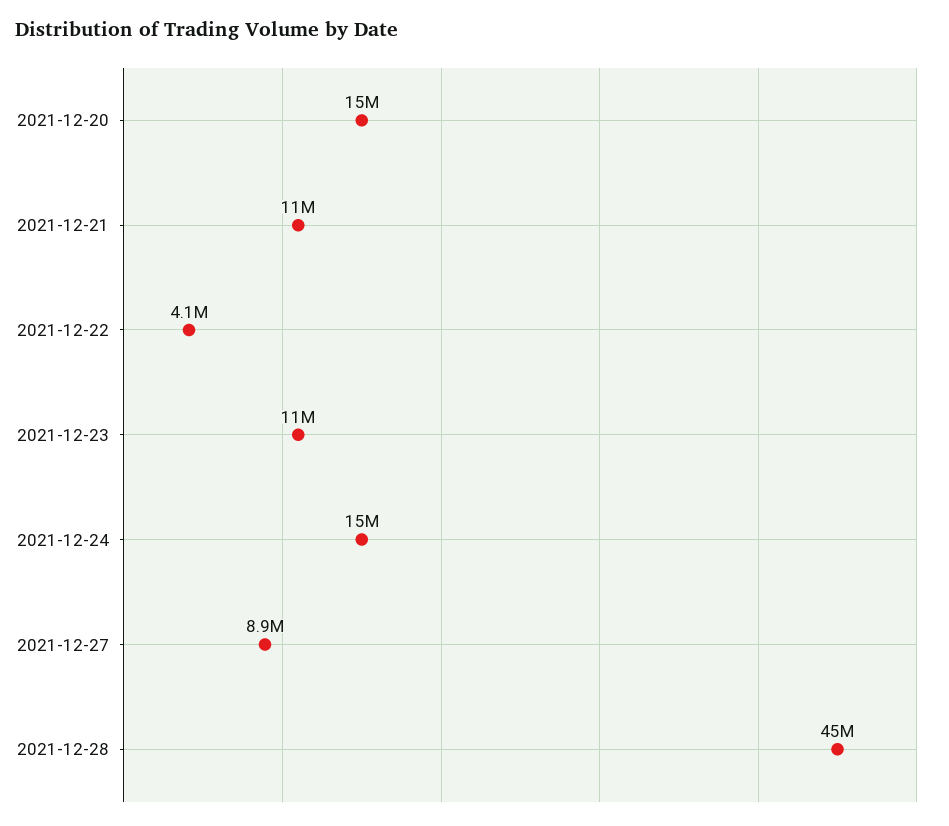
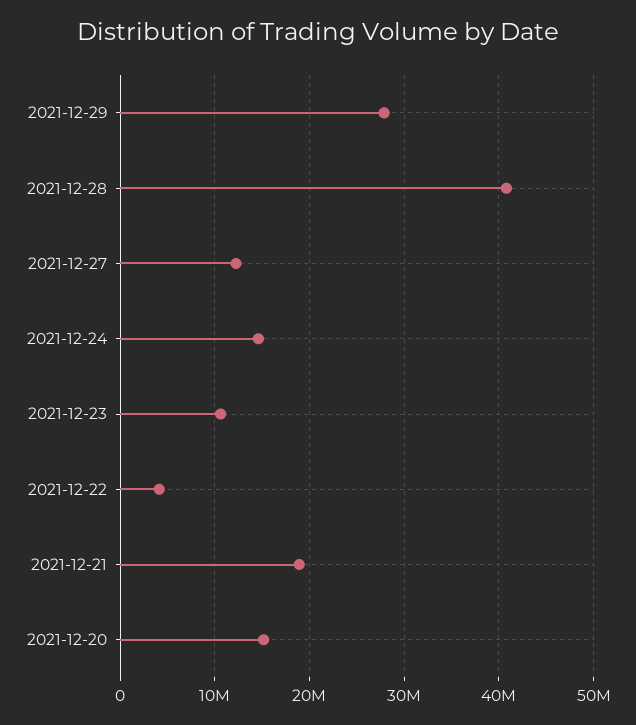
2021-12-21: 11000000 -> 19000000
2021-12-27: 8900000 -> 12000000
2021-12-28: 45000000 -> 41000000
2021-12-29: none -> 28000000

